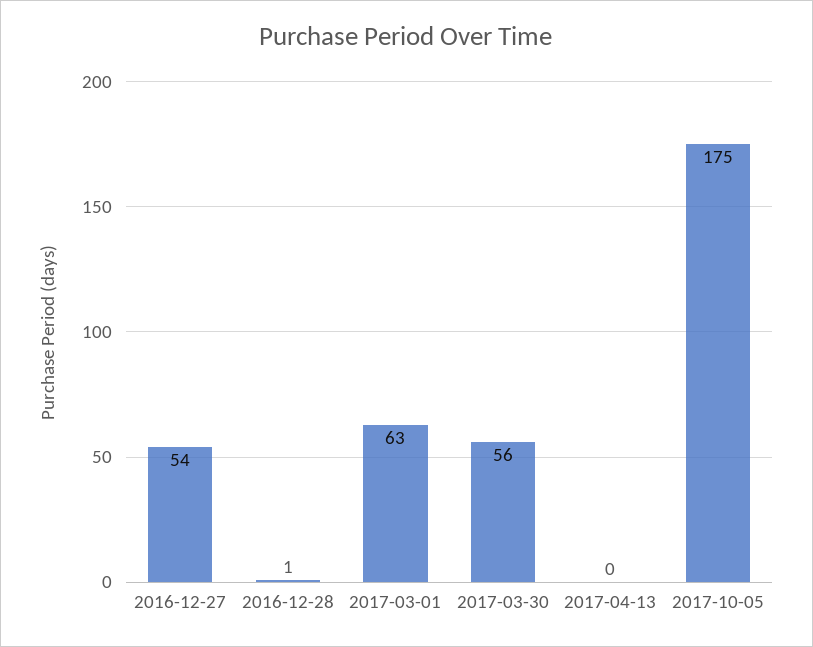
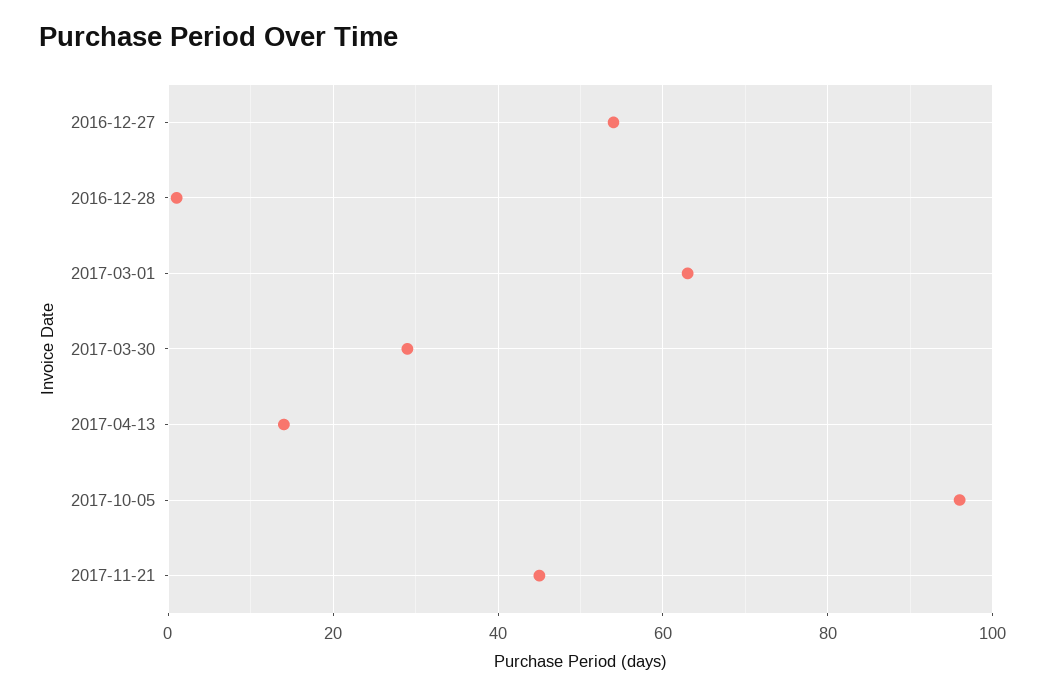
2017-03-30: 56 -> 30
2017-04-13: 0 -> 15
2017-10-05: 175 -> 95
2017-11-21: none -> 45

